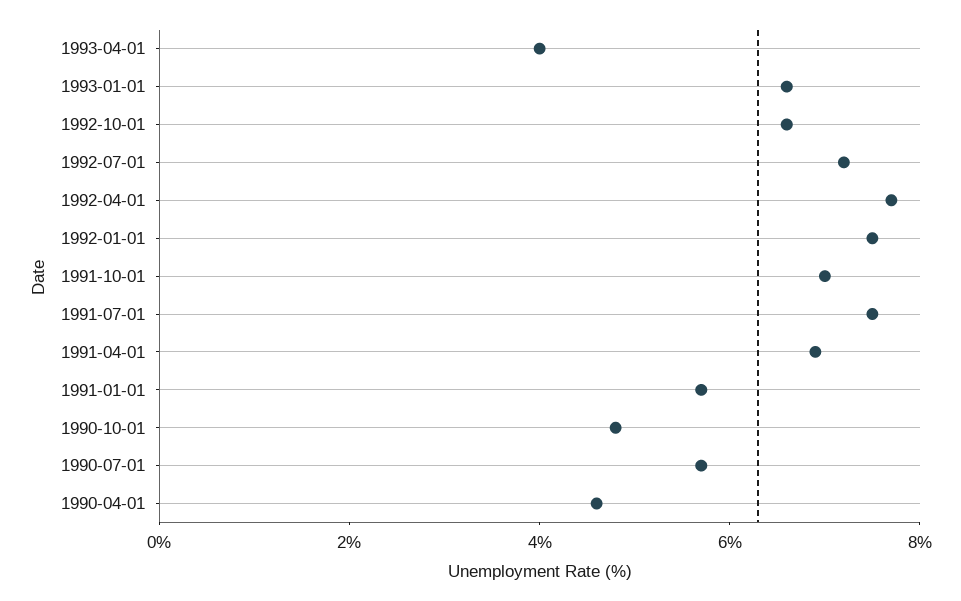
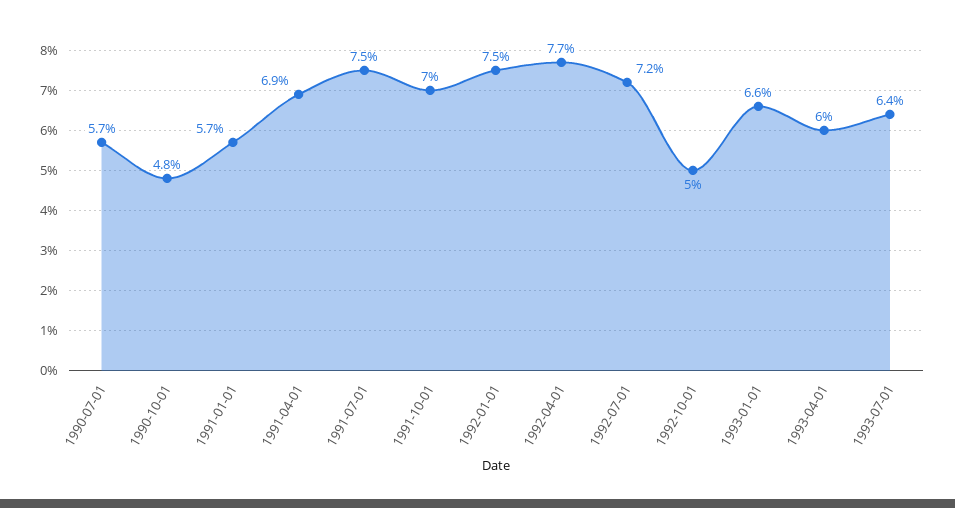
1993-04-01: 4 -> 6
1992-10-01: 6.5 -> 5
1990-04-01: 4.5 -> none
1993-07-01: none -> 6.4

